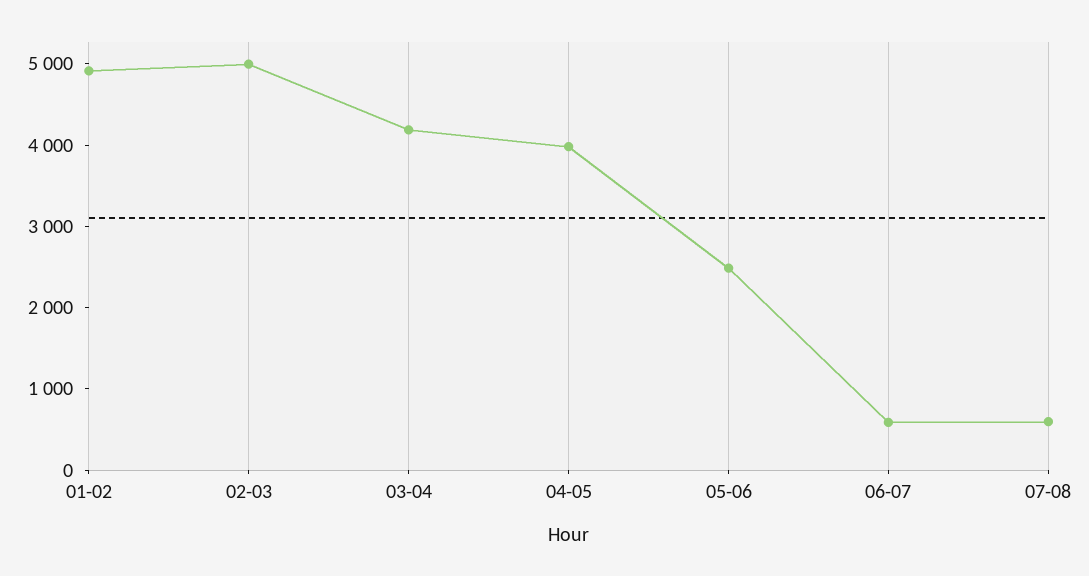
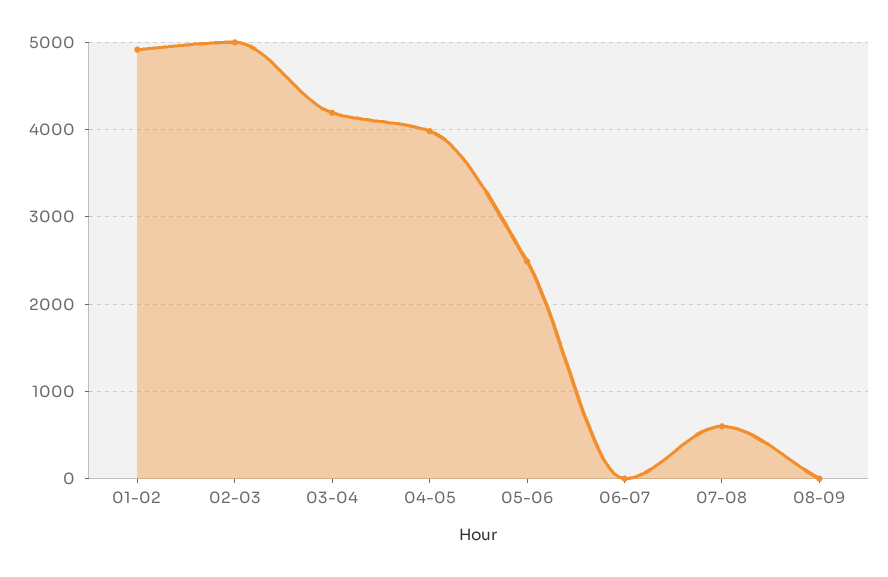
06-07: 600 -> 0
08-09: none -> 0

